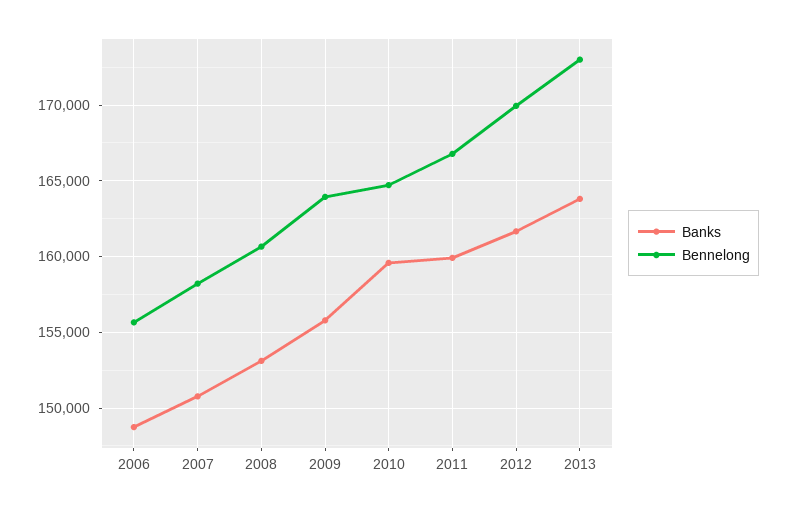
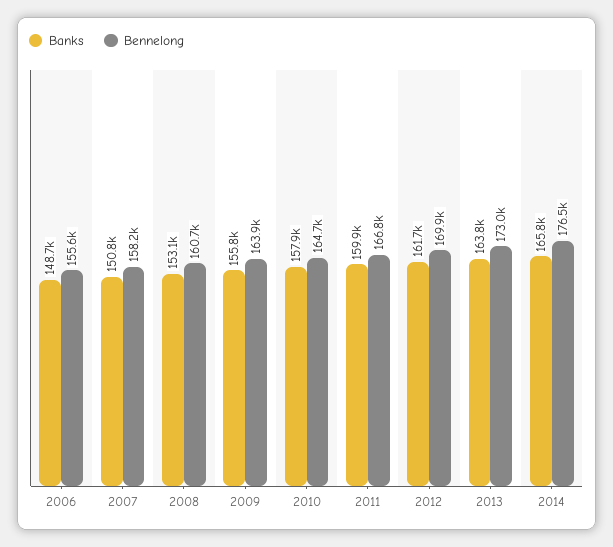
Banks, 2010: 159500 -> 157900
Banks, 2014: none -> 165800
Bennelong, 2014: none -> 176500

